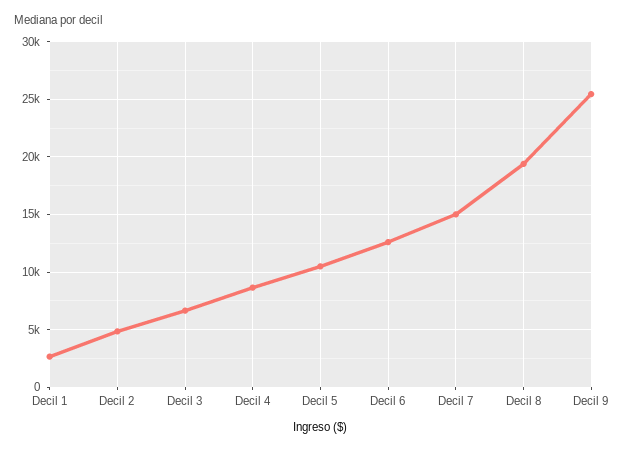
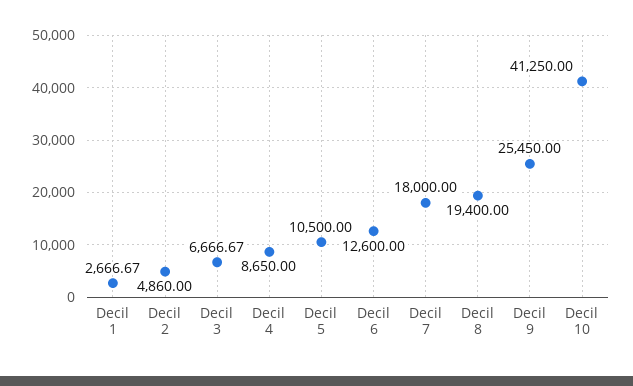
Decil 7: 15000 -> 18000
Decil 10: none -> 41250

